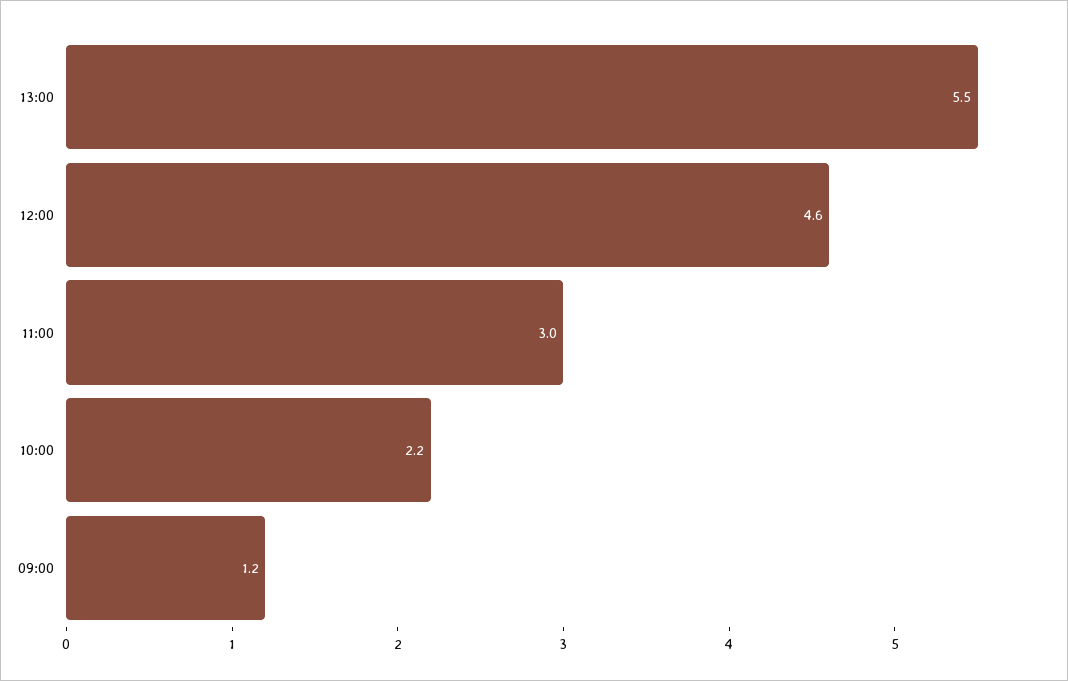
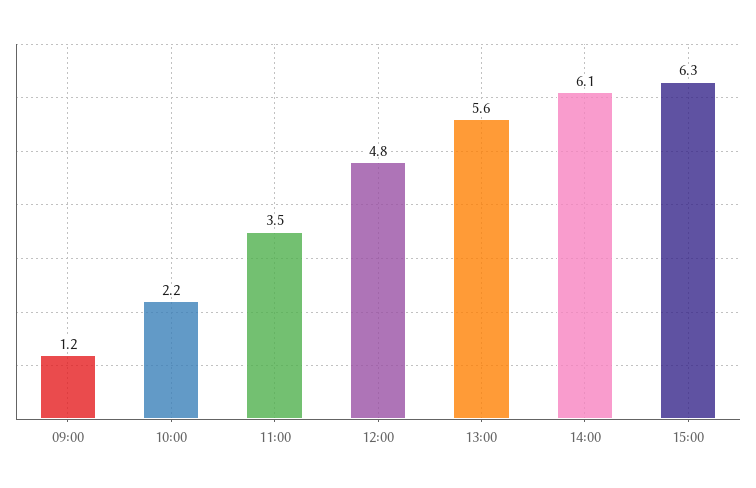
13:00: 5.5 -> 5.6
12:00: 4.6 -> 4.8
11:00: 3 -> 3.5
14:00: none -> 6.1
15:00: none -> 6.3

